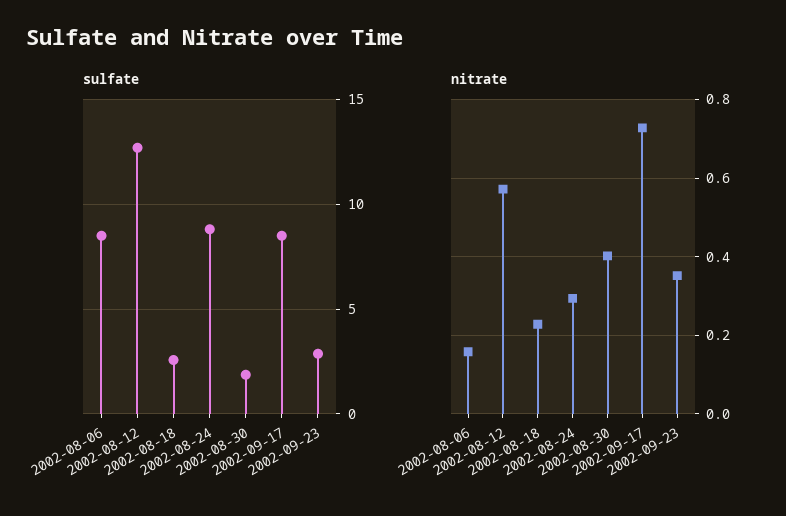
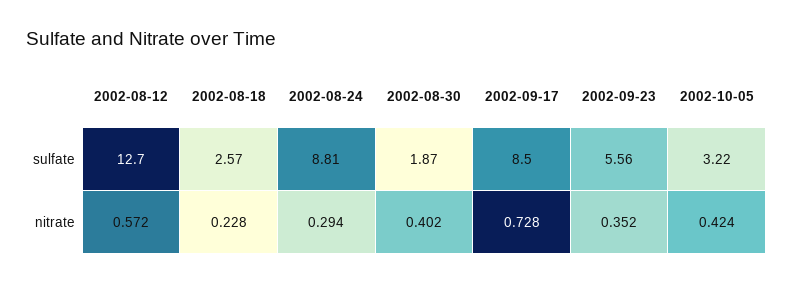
sulfate, 2002-08-06: 8.5 -> none
sulfate, 2002-09-23: 3 -> 5.56
nitrate, 2002-08-06: 0.16 -> none
sulfate, 2002-10-05: none -> 3.22
nitrate, 2002-10-05: none -> 0.424

